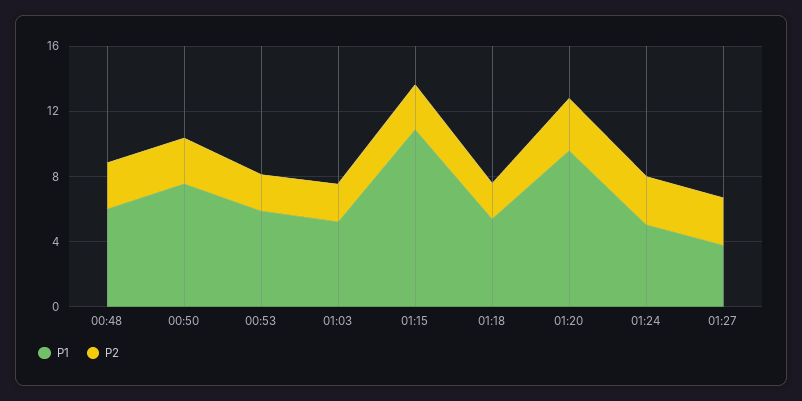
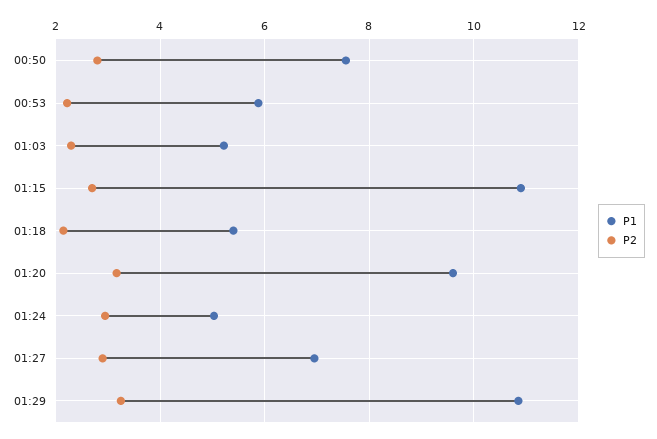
P1, 00:48: 6 -> none
P2, 00:48: 3 -> none
P1, 01:27: 4 -> 7
P1, 01:29: none -> 10.8
P2, 01:29: none -> 3.2

